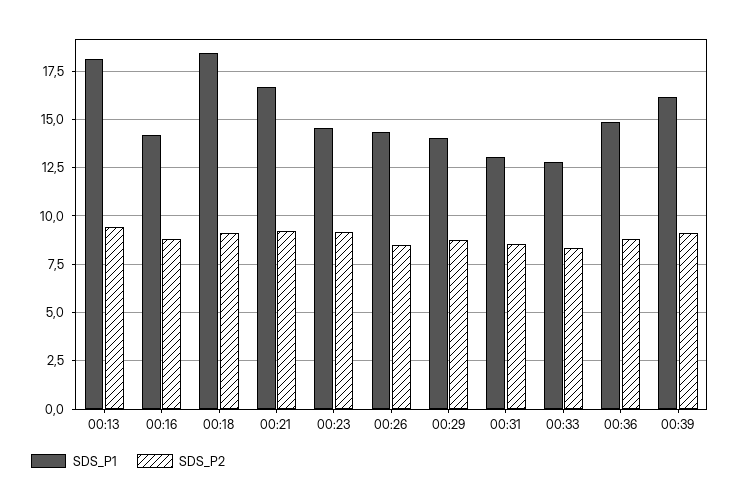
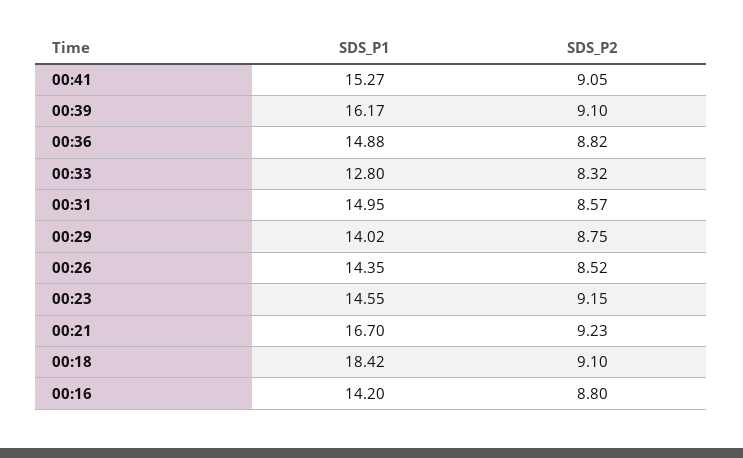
SDS_P1, 00:13: 18 -> none
SDS_P2, 00:13: 9.5 -> none
SDS_P1, 00:31: 13 -> 14.95
SDS_P1, 00:41: none -> 15.27
SDS_P2, 00:41: none -> 9.05

